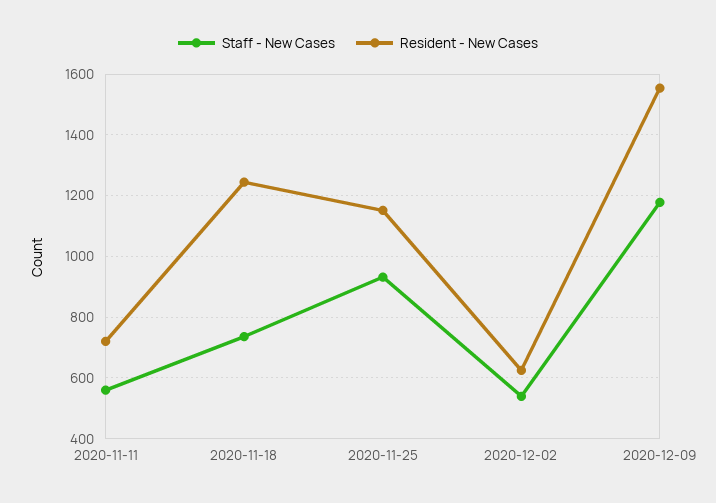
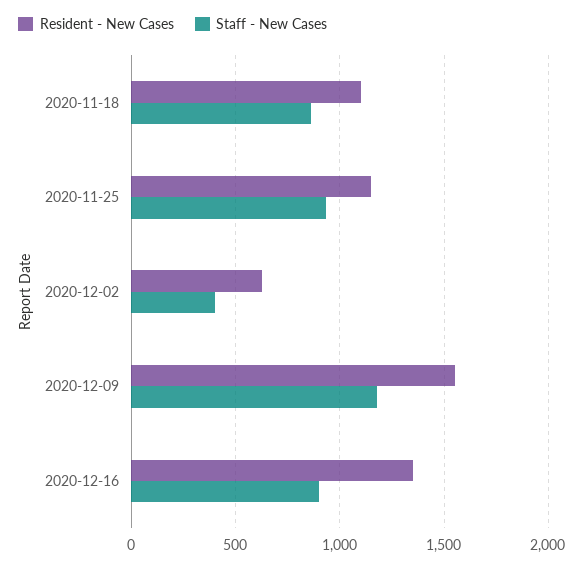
Staff - New Cases, 2020-11-11: 560 -> none
Resident - New Cases, 2020-11-11: 720 -> none
Staff - New Cases, 2020-11-18: 740 -> 850
Resident - New Cases, 2020-11-18: 1240 -> 1100
Staff - New Cases, 2020-12-02: 540 -> 400
Resident - New Cases, 2020-12-16: none -> 1350
Staff - New Cases, 2020-12-16: none -> 900

